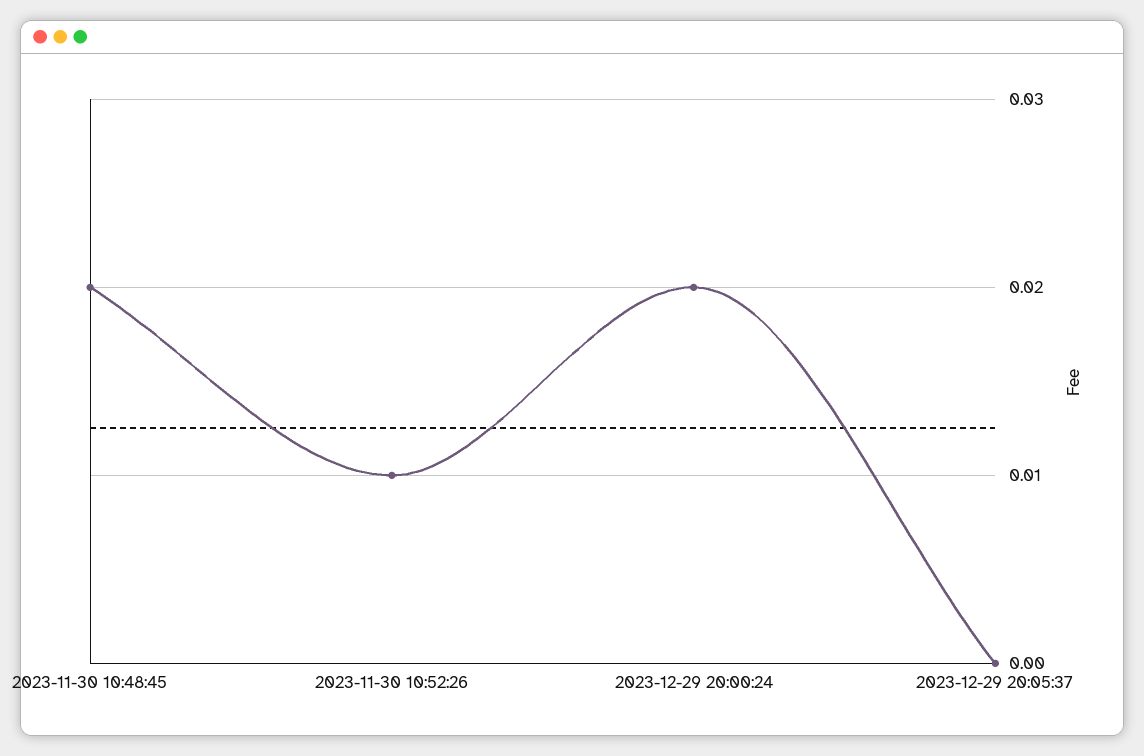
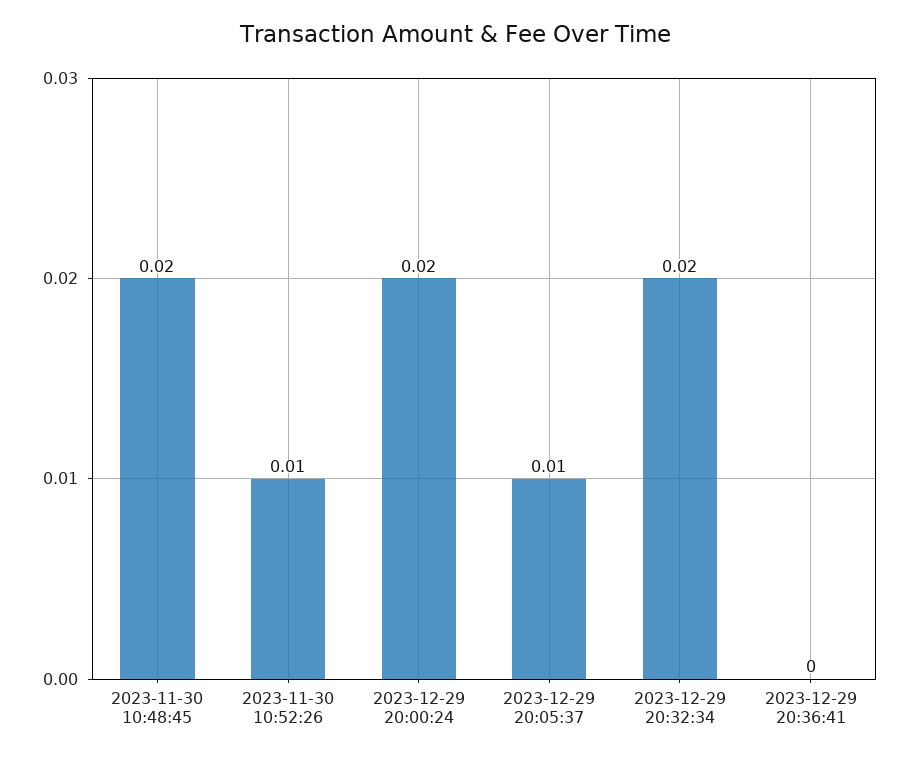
2023-12-29 20:05:37: 0 -> 0.01
2023-12-29 20:32:34: none -> 0.02
2023-12-29 20:36:41: none -> 0

